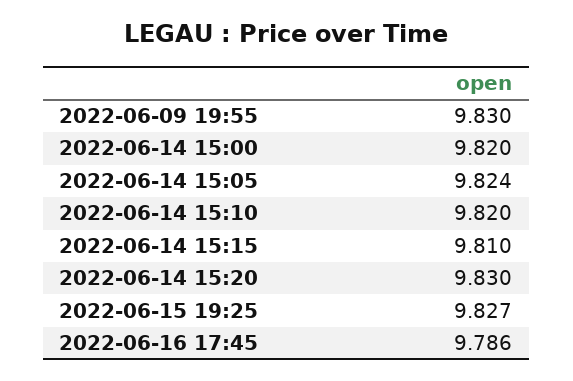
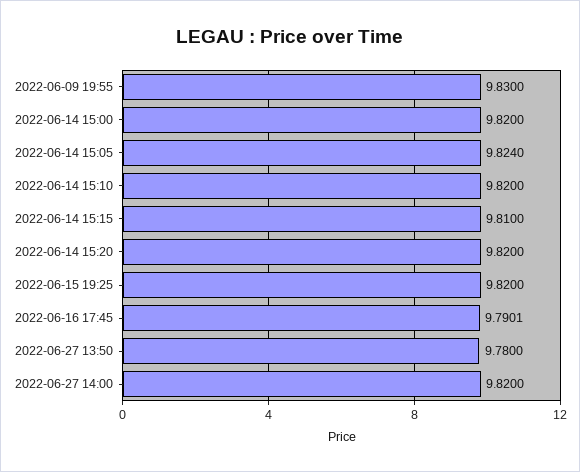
2022-06-14 15:20: 9.83 -> 9.82
2022-06-15 19:25: 9.827 -> 9.82
2022-06-16 17:45: 9.786 -> 9.7901
2022-06-27 13:50: none -> 9.78
2022-06-27 14:00: none -> 9.82

